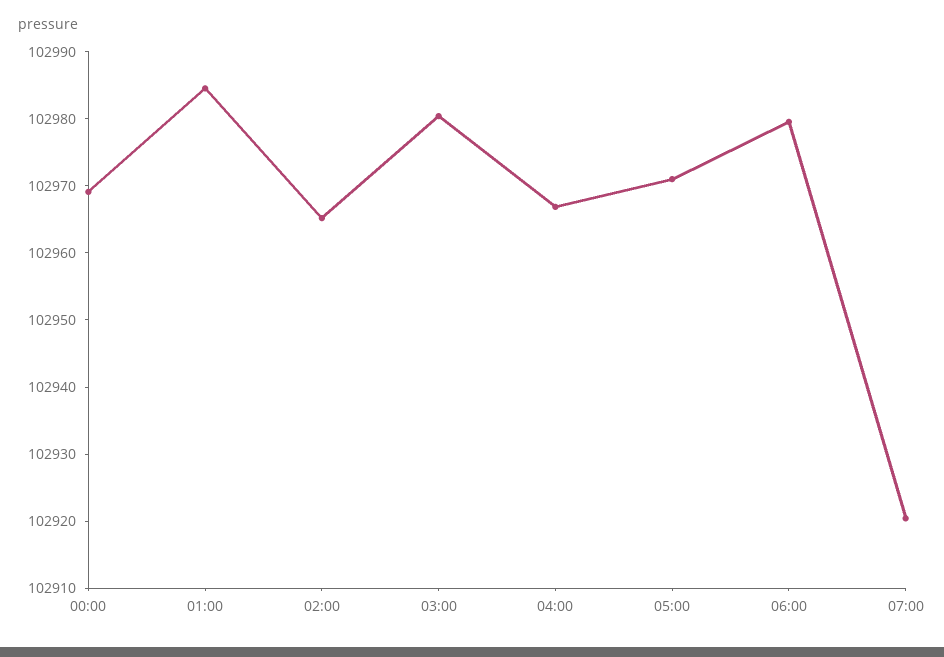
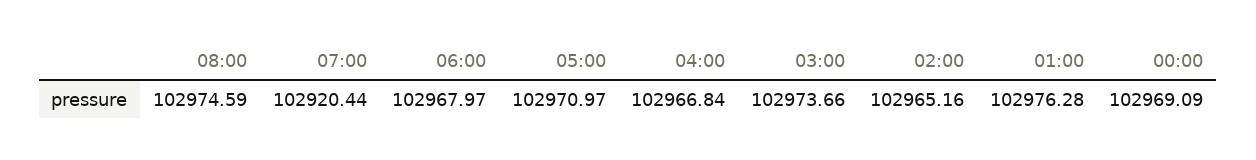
01:00: 102984 -> 102976.28
03:00: 102980 -> 102973.66
06:00: 102980 -> 102967.97
08:00: none -> 102974.59

